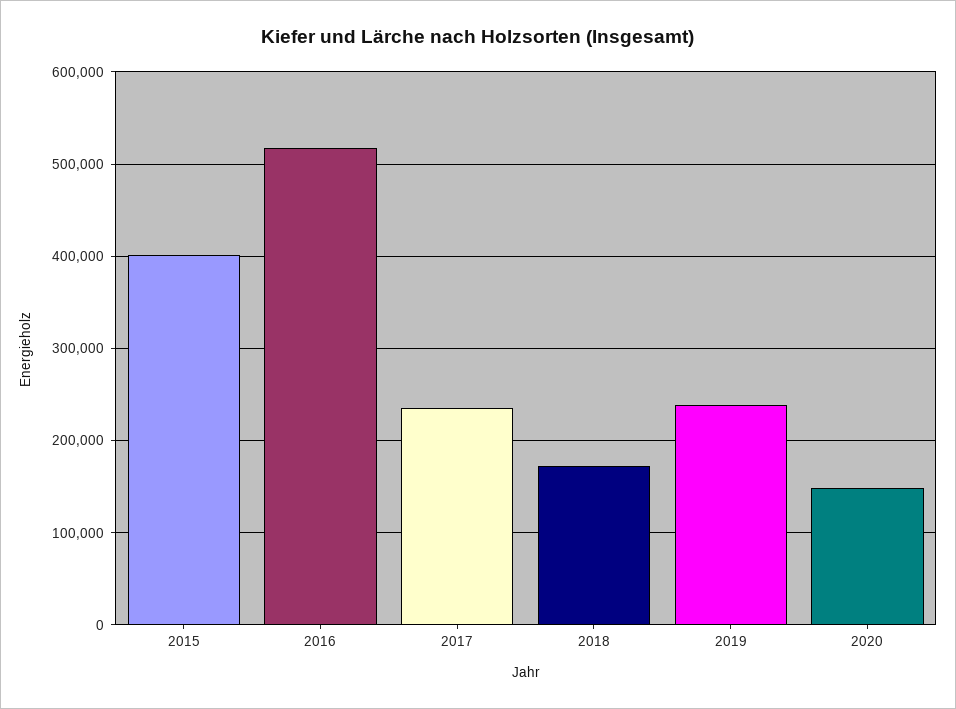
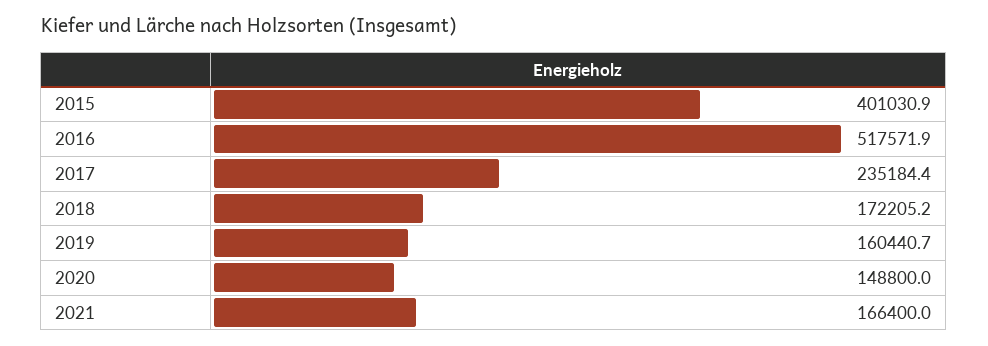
2019: 240000 -> 160440.7
2021: none -> 166400

